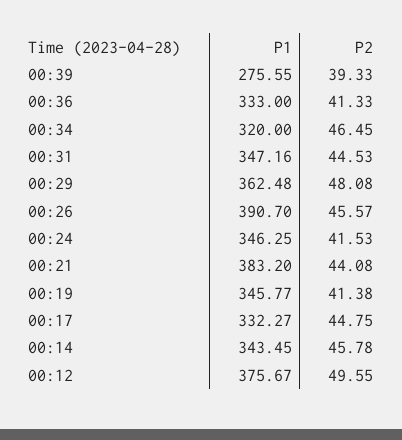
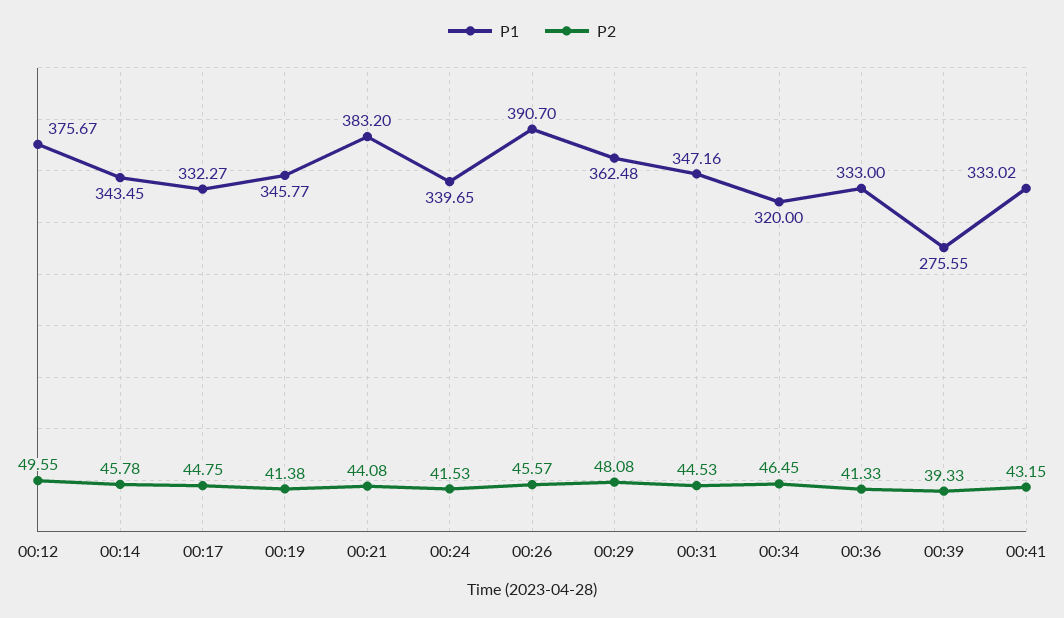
P1, 00:24: 346.25 -> 339.65
P1, 00:41: none -> 333.02
P2, 00:41: none -> 43.15

